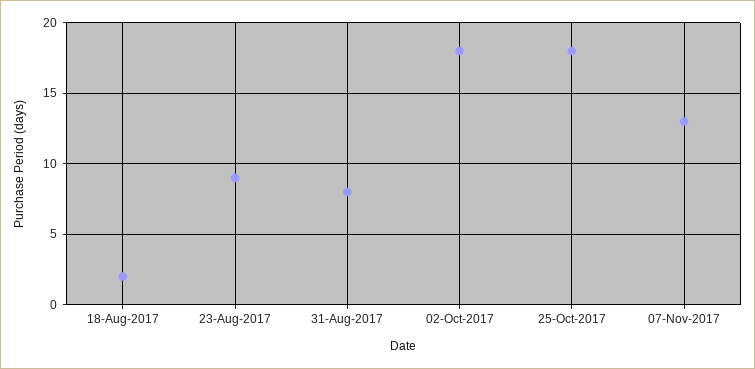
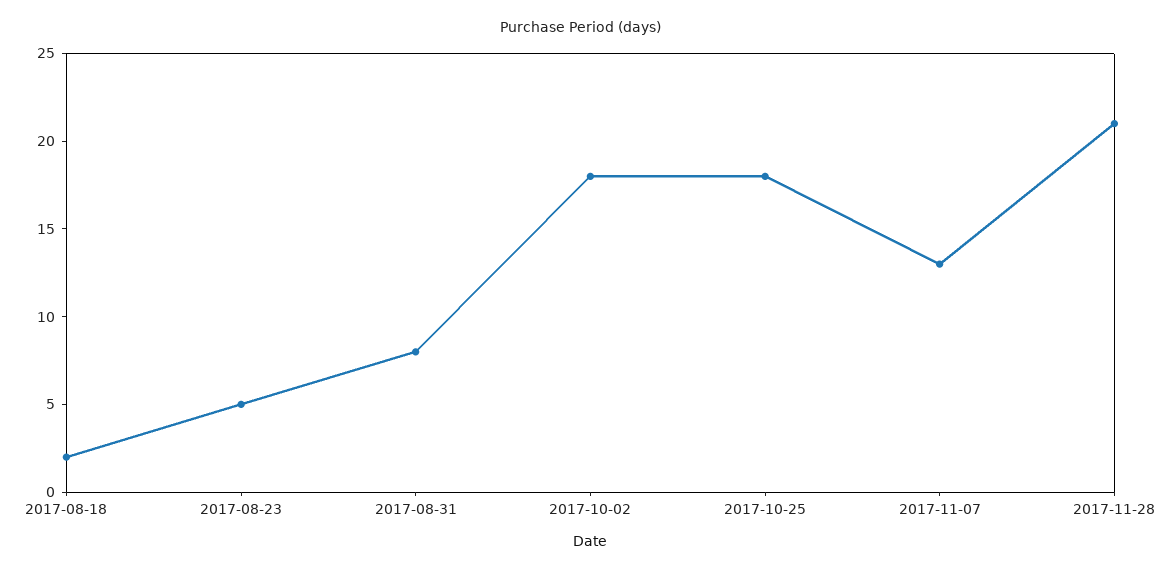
23-Aug-2017: 9 -> 5
2017-11-28: none -> 21

